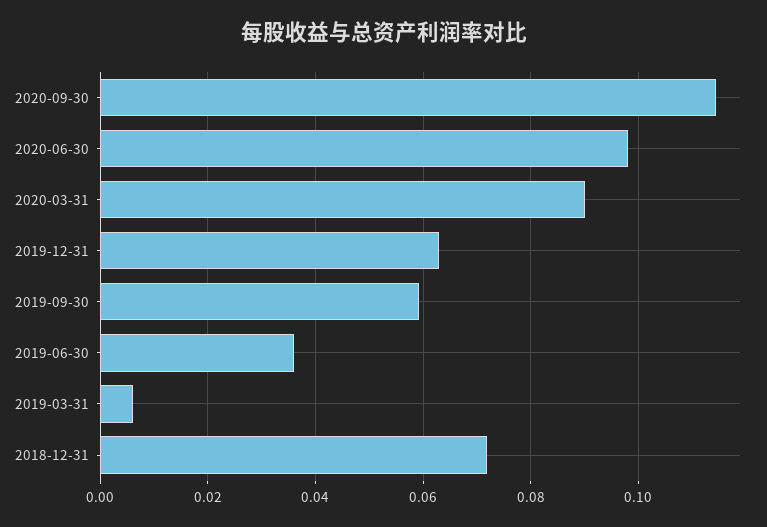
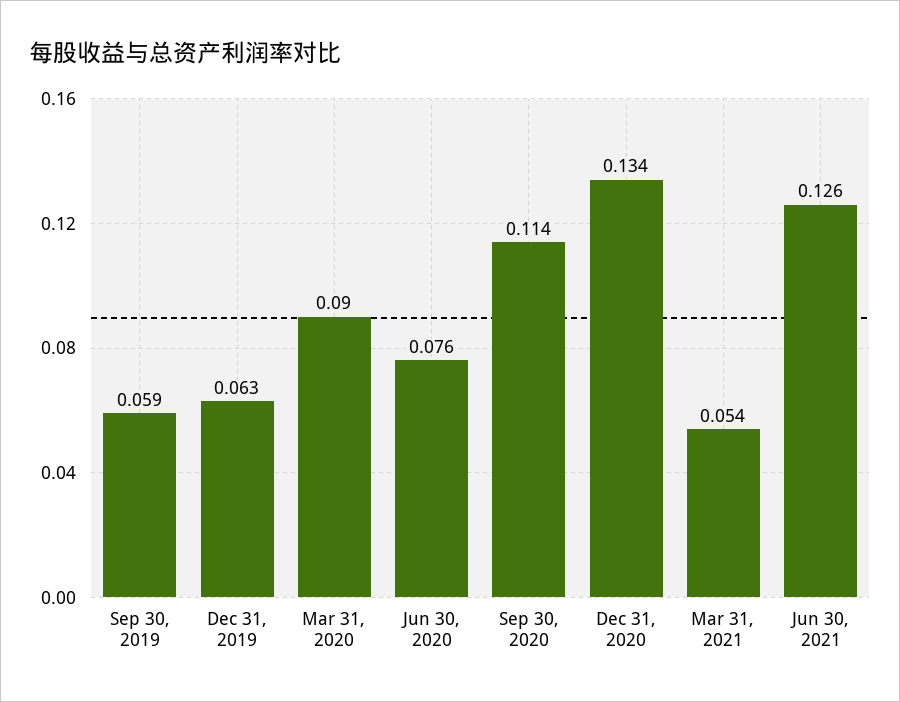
2020-06-30: 0.098 -> 0.076
2019-06-30: 0.036 -> none
2019-03-31: 0.006 -> none
2018-12-31: 0.072 -> none
Dec 31, 2020: none -> 0.134
Mar 31, 2021: none -> 0.054
Jun 30, 2021: none -> 0.126

